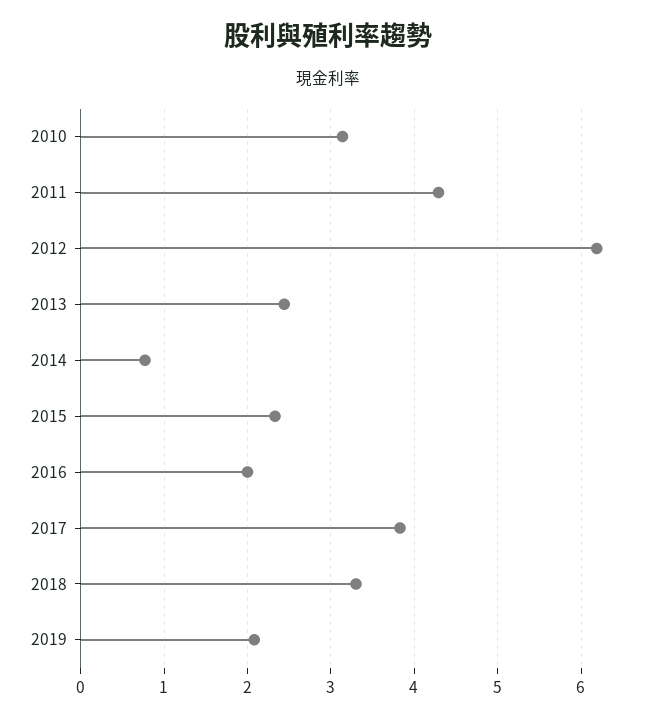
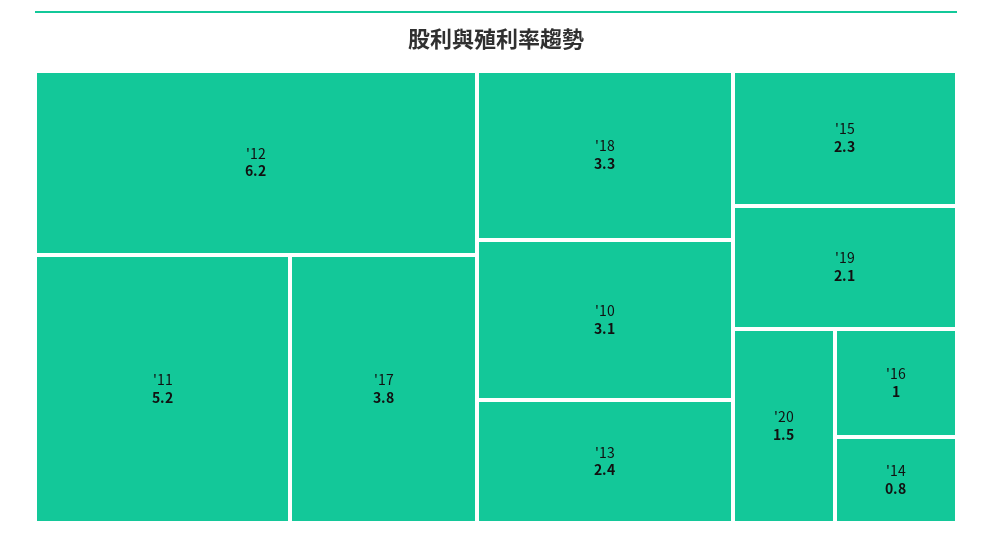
2011: 4.3 -> 5.2
2016: 2 -> 1
'20: none -> 1.5

